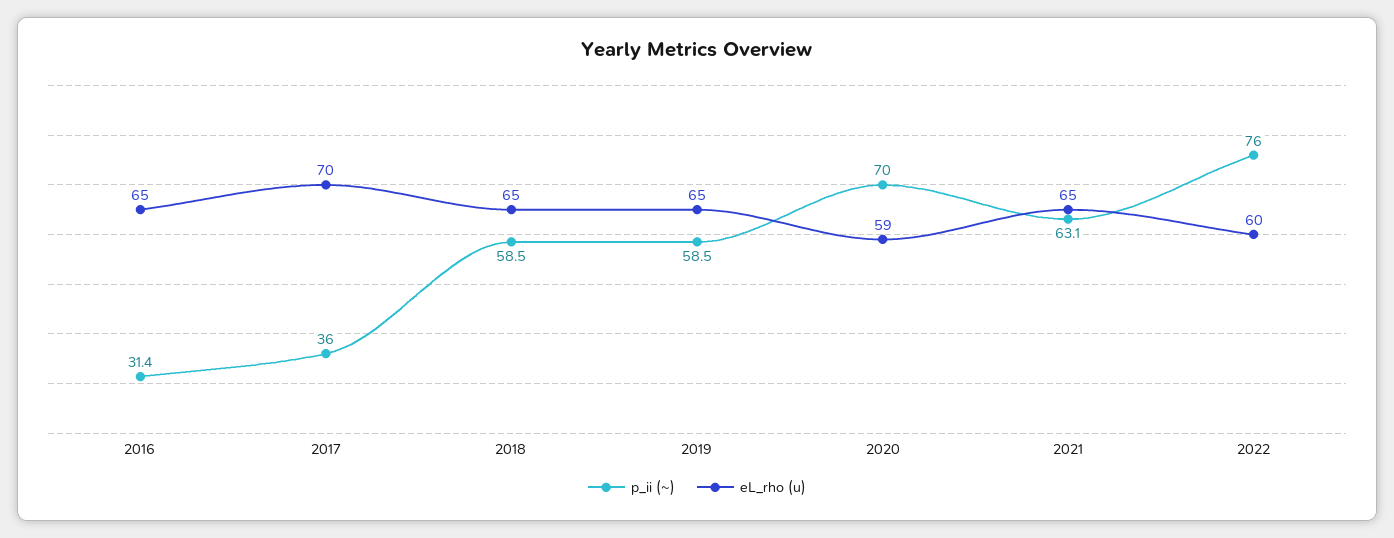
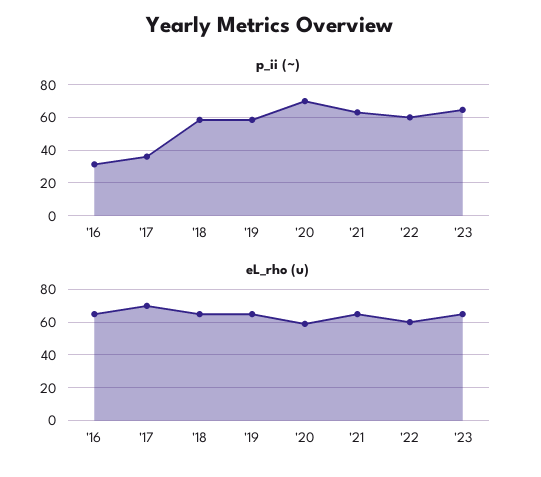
p_ii (~), 2022: 76 -> 60
p_ii (~), '23: none -> 65
eL_rho (u), '23: none -> 65

